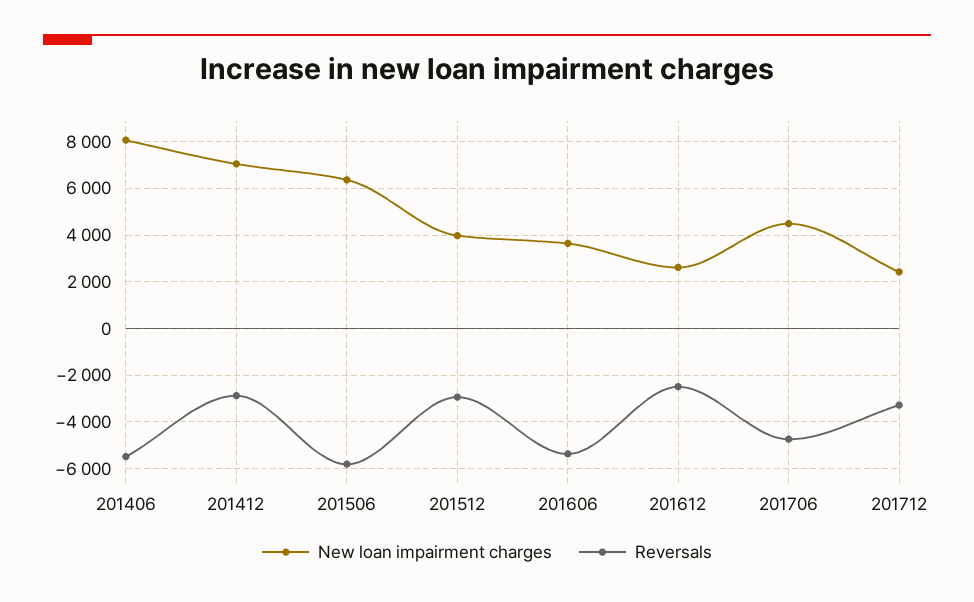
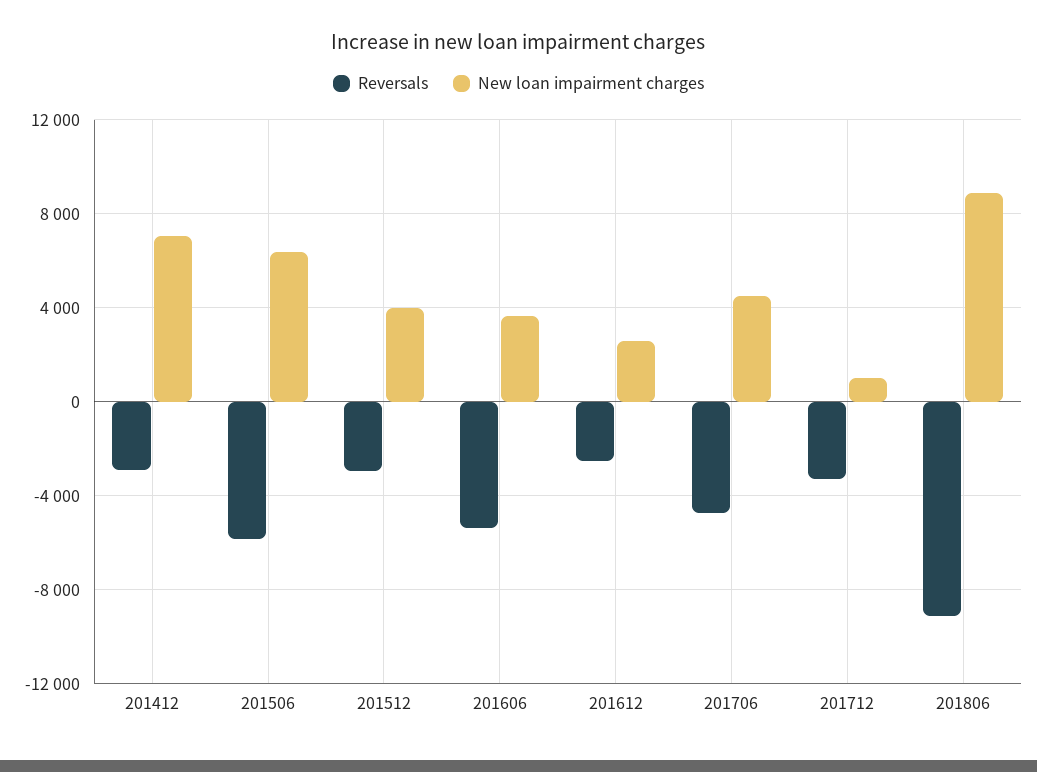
New loan impairment charges, 201406: 8000 -> none
Reversals, 201406: -5500 -> none
New loan impairment charges, 201712: 2500 -> 1000
Reversals, 201806: none -> -9000
New loan impairment charges, 201806: none -> 9000

